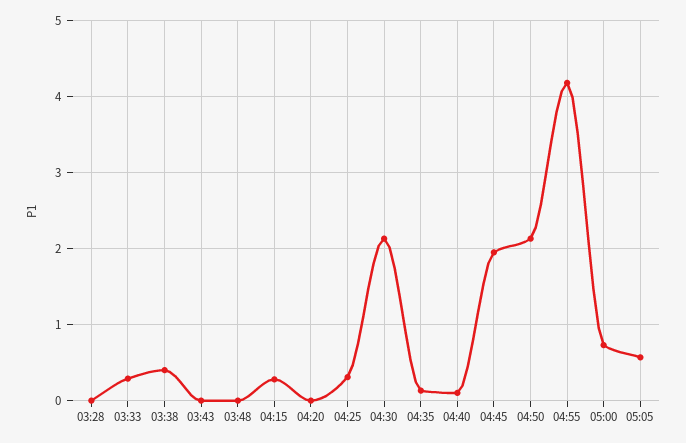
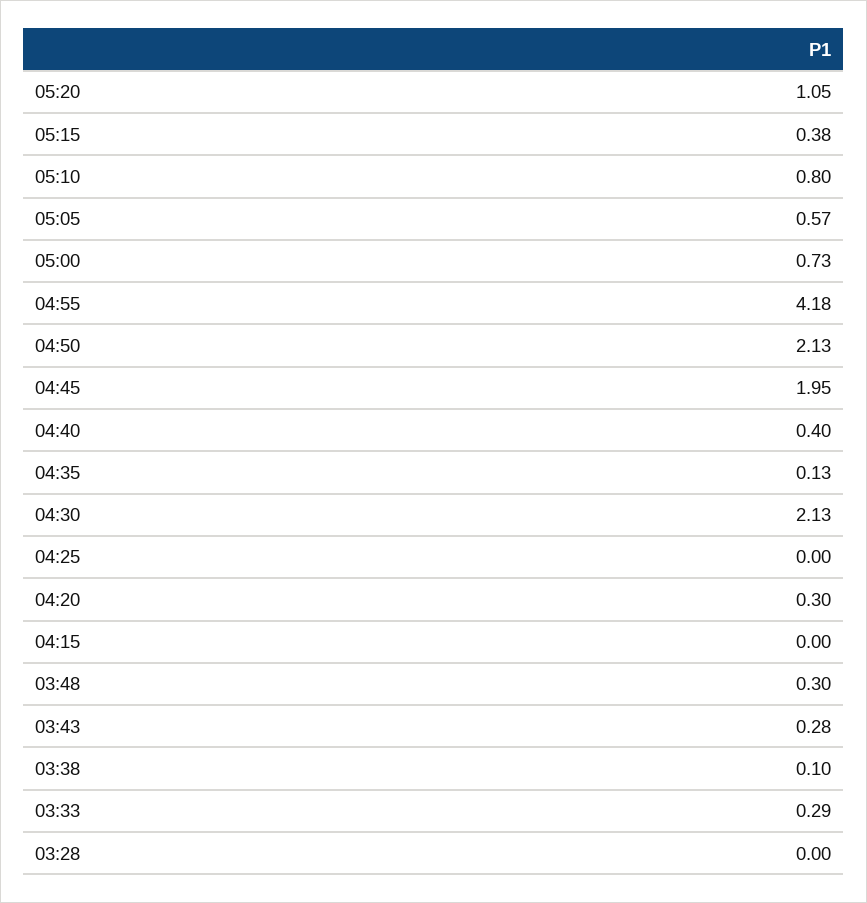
03:38: 0.4 -> 0.1
03:43: 0 -> 0.28
03:48: 0 -> 0.3
04:15: 0.3 -> 0
04:20: 0 -> 0.3
04:25: 0.3 -> 0
04:40: 0.1 -> 0.4
05:20: none -> 1.05
05:15: none -> 0.38
05:10: none -> 0.8

